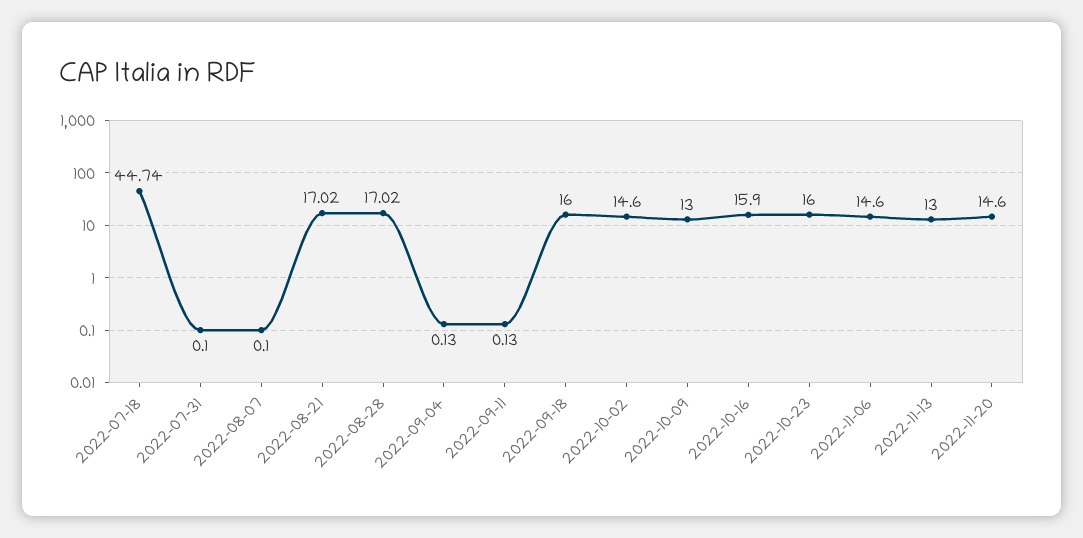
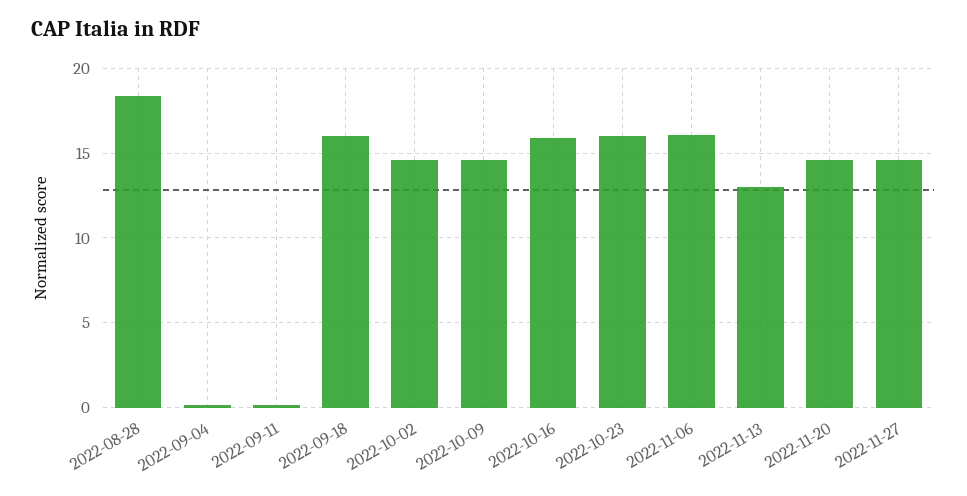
2022-07-18: 44.74 -> none
2022-07-31: 0.1 -> none
2022-08-07: 0.1 -> none
2022-08-21: 17.02 -> none
2022-08-28: 17.02 -> 18.5
2022-10-09: 13 -> 14.5
2022-11-06: 14.6 -> 16
2022-11-27: none -> 14.5

